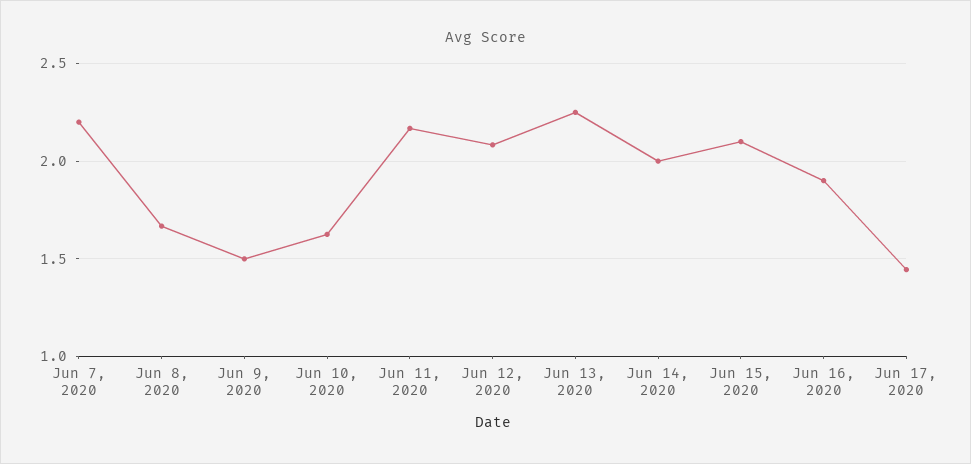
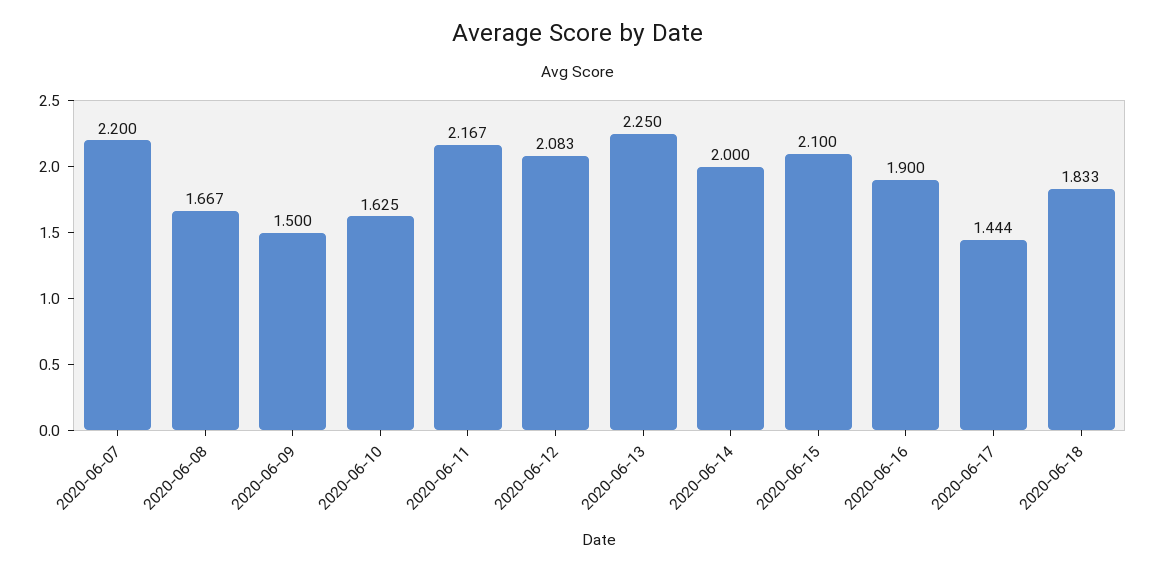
2020-06-18: none -> 1.833

